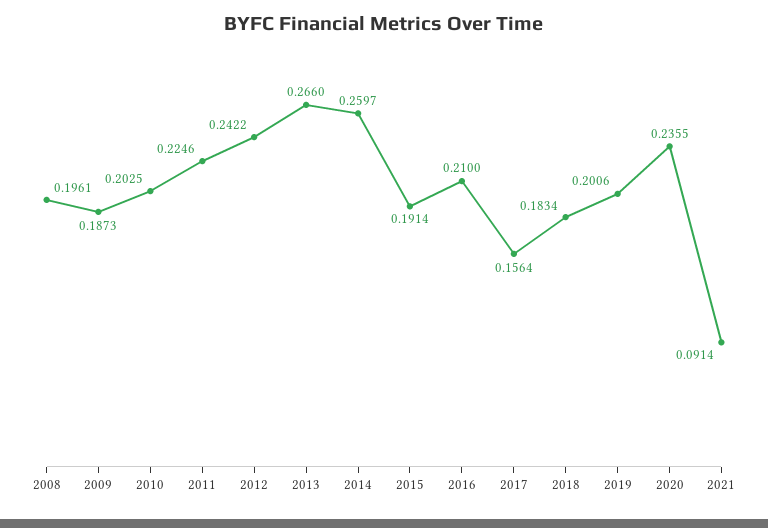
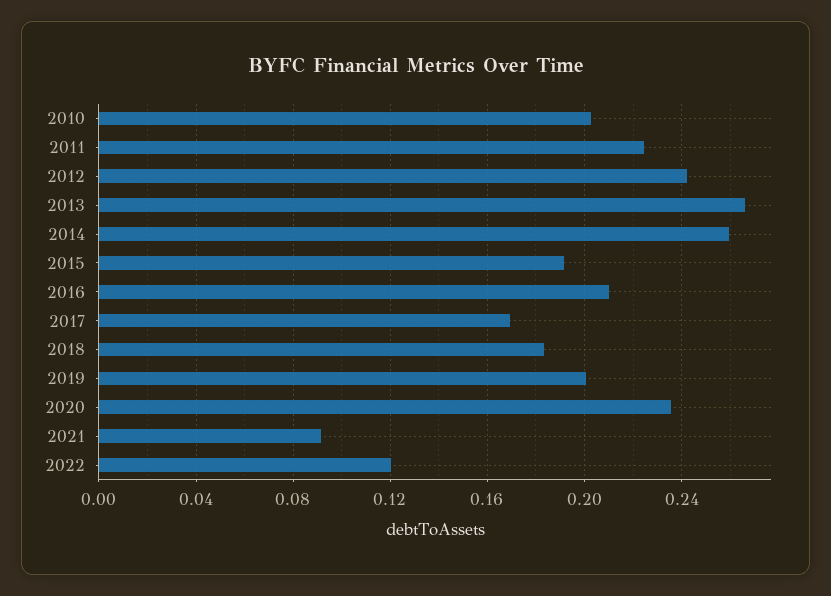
2008: 0.1961 -> none
2009: 0.1873 -> none
2017: 0.1564 -> 0.17
2022: none -> 0.12

